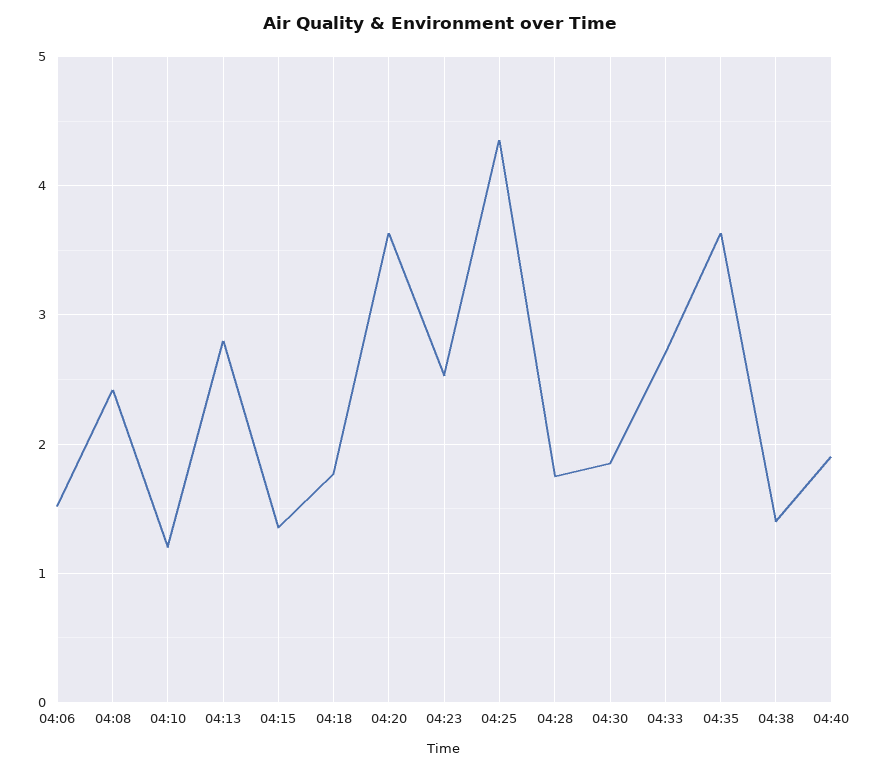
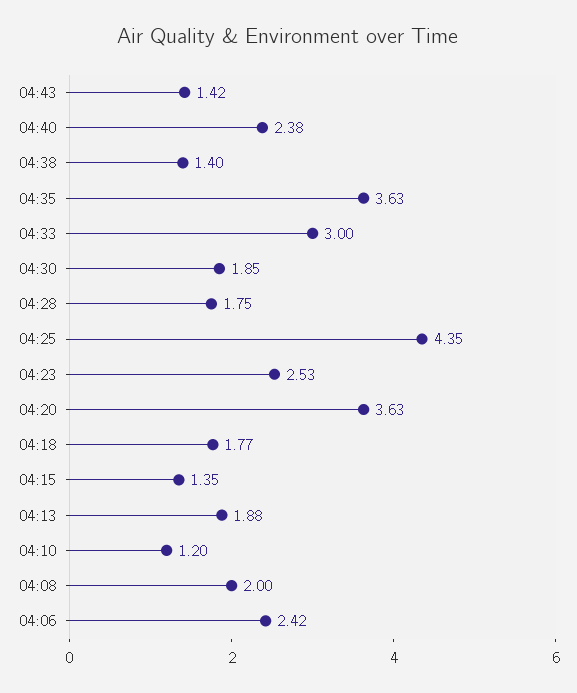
04:06: 1.5 -> 2.42
04:08: 2.4 -> 2
04:13: 2.8 -> 1.88
04:33: 2.7 -> 3
04:40: 1.9 -> 2.38
04:43: none -> 1.42

